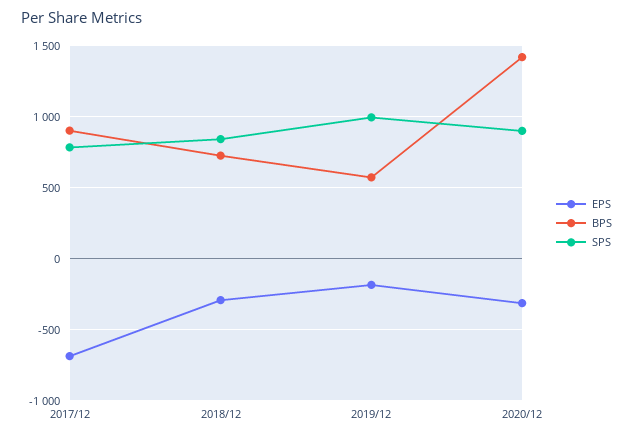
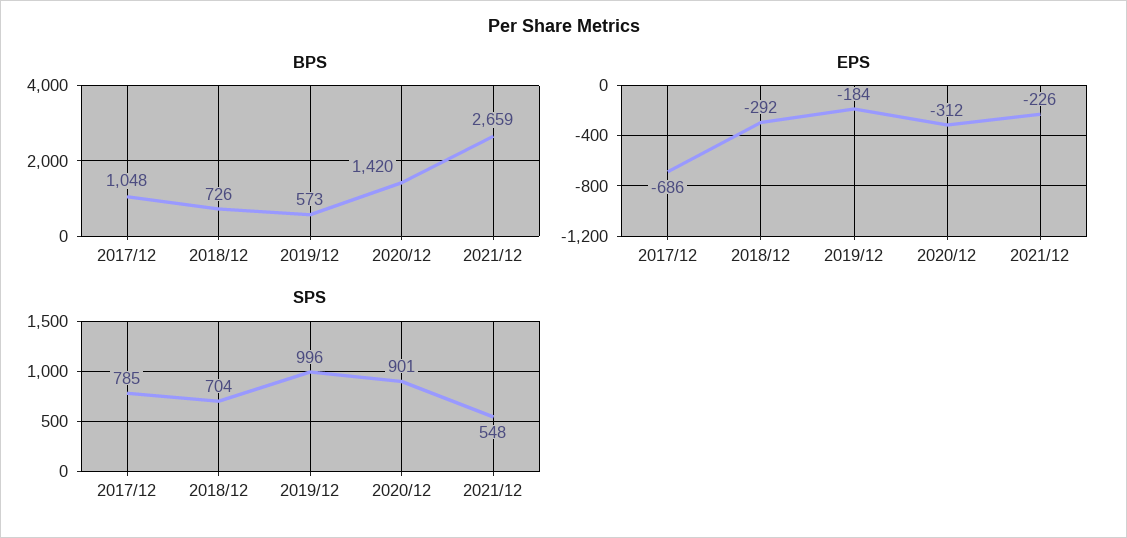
BPS, 2017/12: 900 -> 1048
SPS, 2018/12: 850 -> 704
BPS, 2021/12: none -> 2659
EPS, 2021/12: none -> -226
SPS, 2021/12: none -> 548

